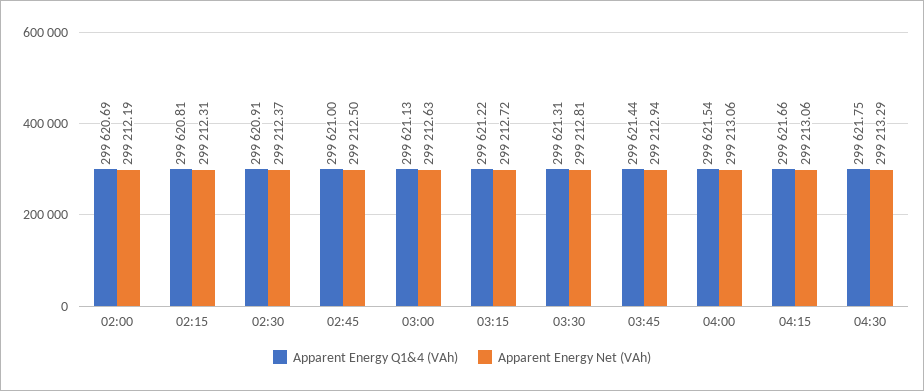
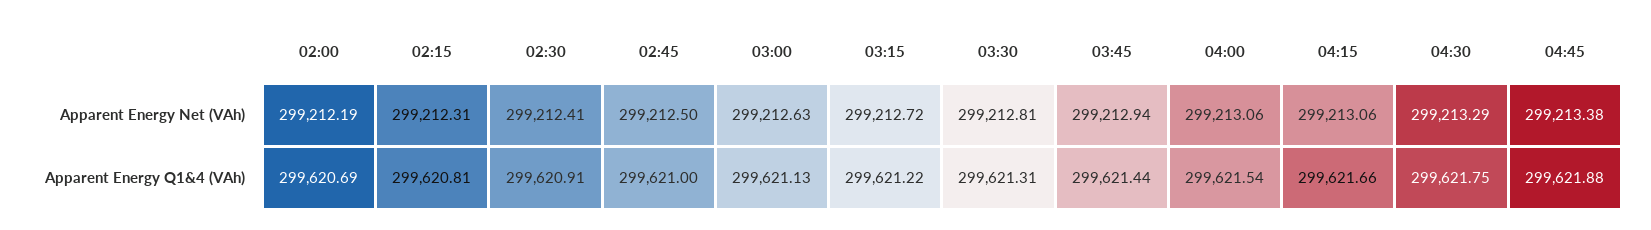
Apparent Energy Net (VAh), 02:30: 299212.37 -> 299212.41
Apparent Energy Net (VAh), 04:45: none -> 299213.38
Apparent Energy Q1&4 (VAh), 04:45: none -> 299621.88

